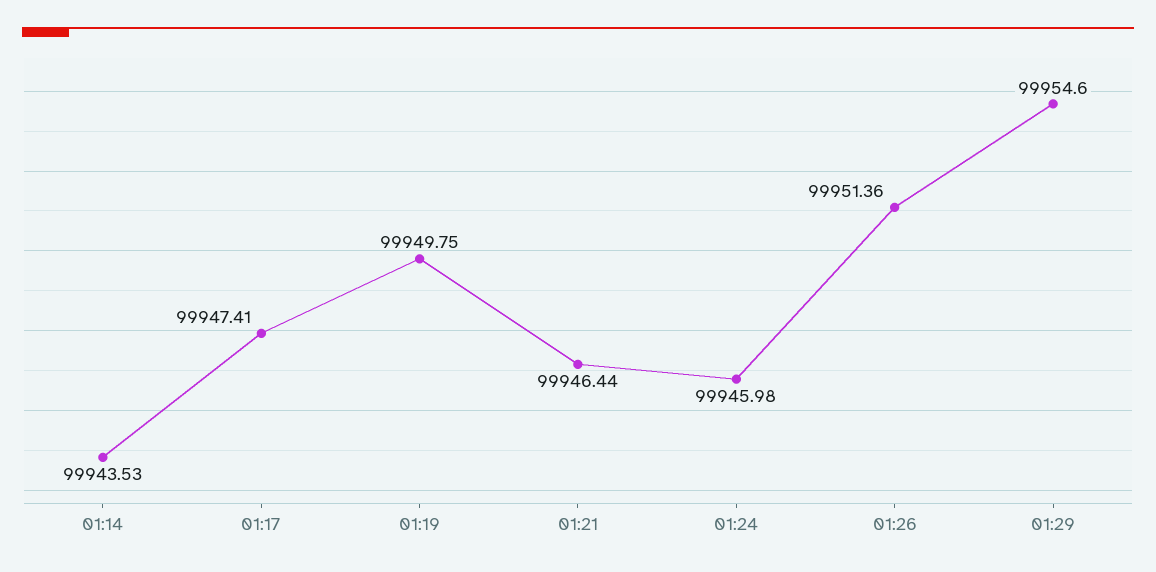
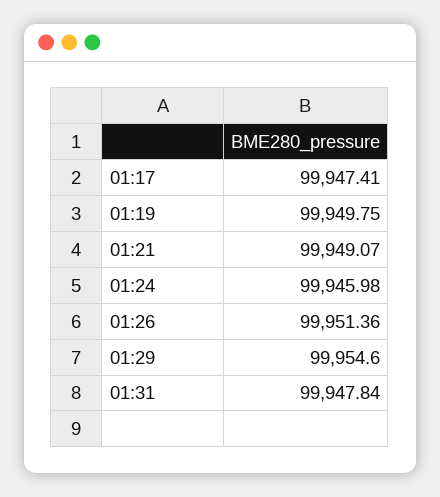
01:14: 99943.53 -> none
01:21: 99946.44 -> 99949.07
01:31: none -> 99947.84

